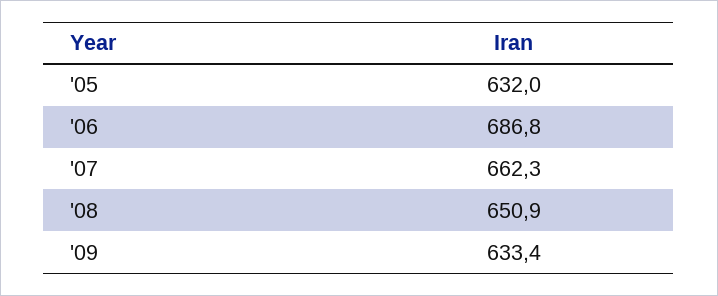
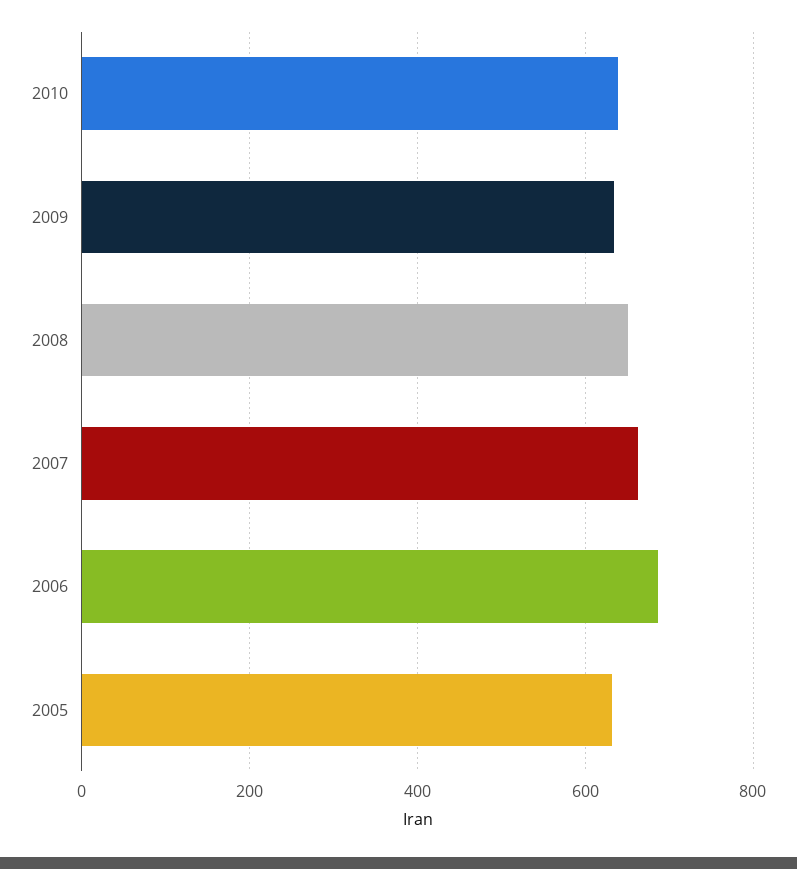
2010: none -> 640

